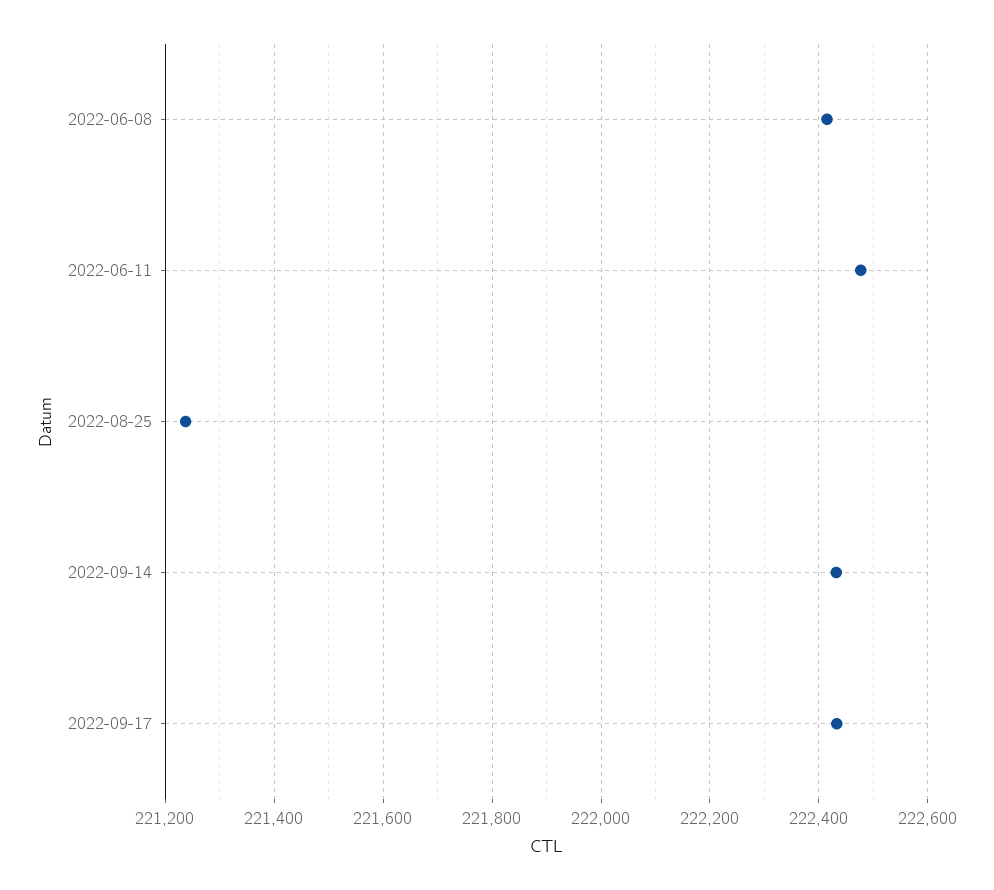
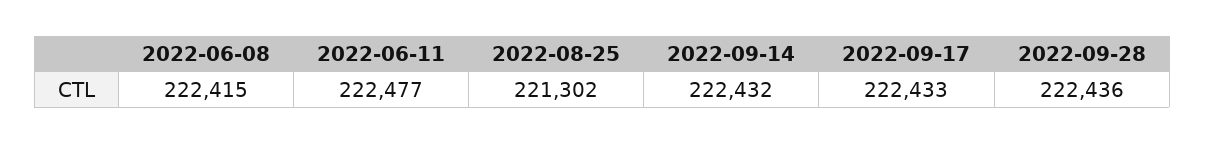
2022-08-25: 221240 -> 221302
2022-09-28: none -> 222436

